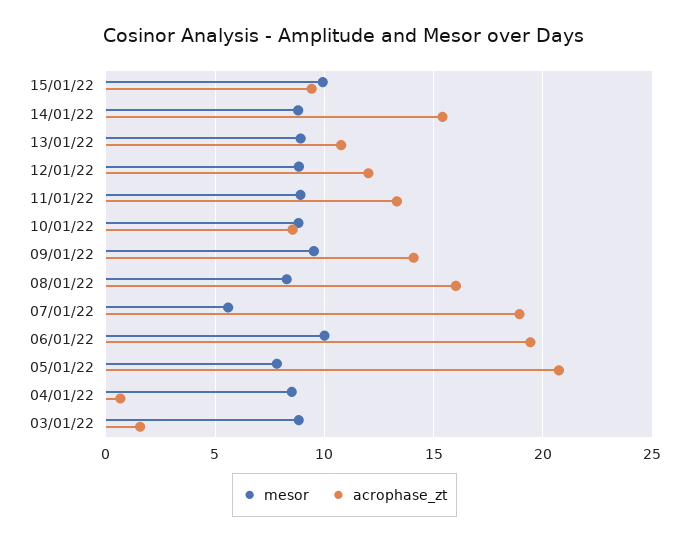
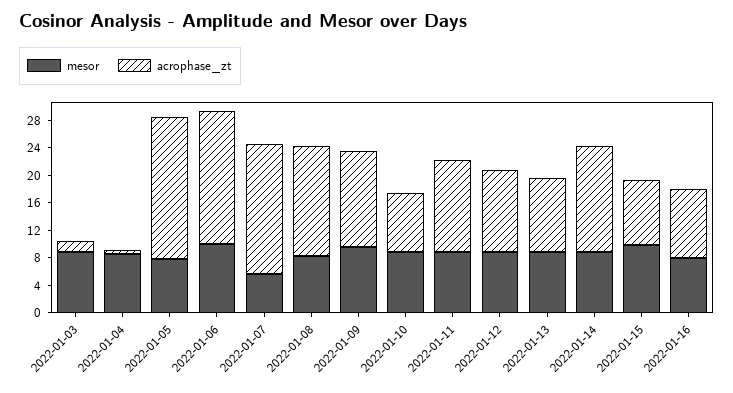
mesor, 2022-01-16: none -> 8
acrophase_zt, 2022-01-16: none -> 10

